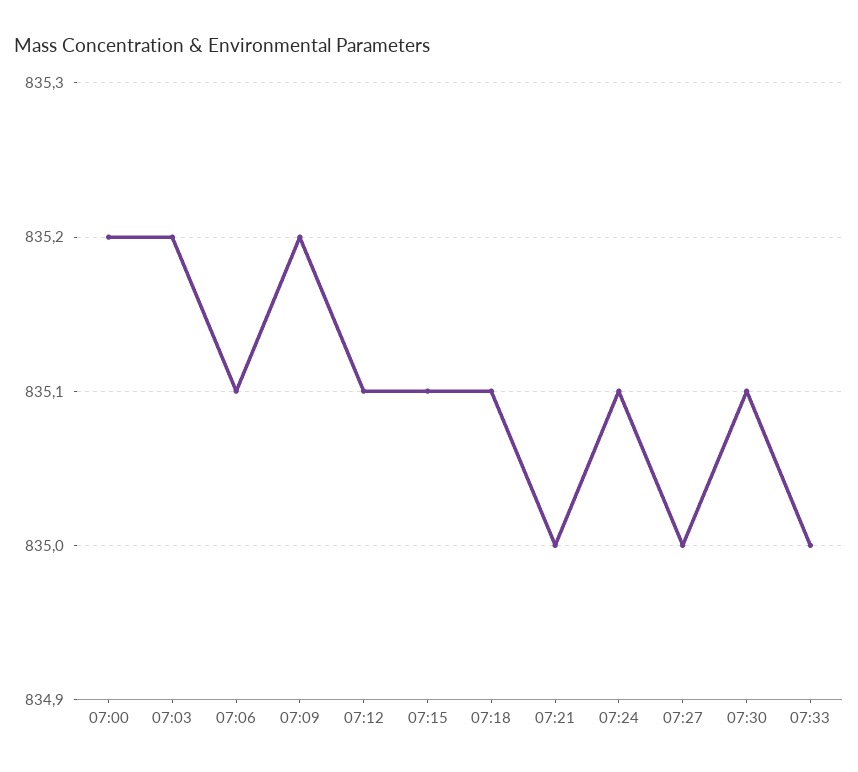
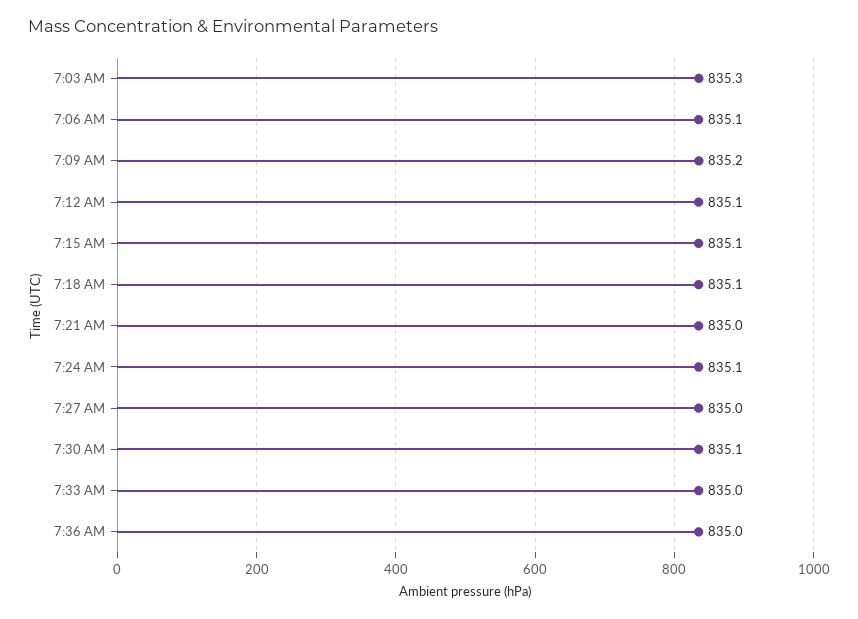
07:00: 835.2 -> none
07:03: 835.2 -> 835.3
7:36 AM: none -> 835

